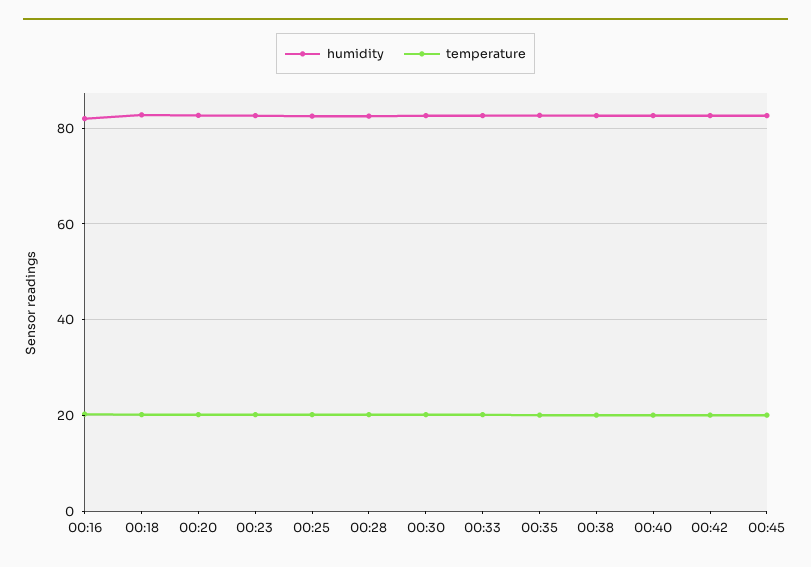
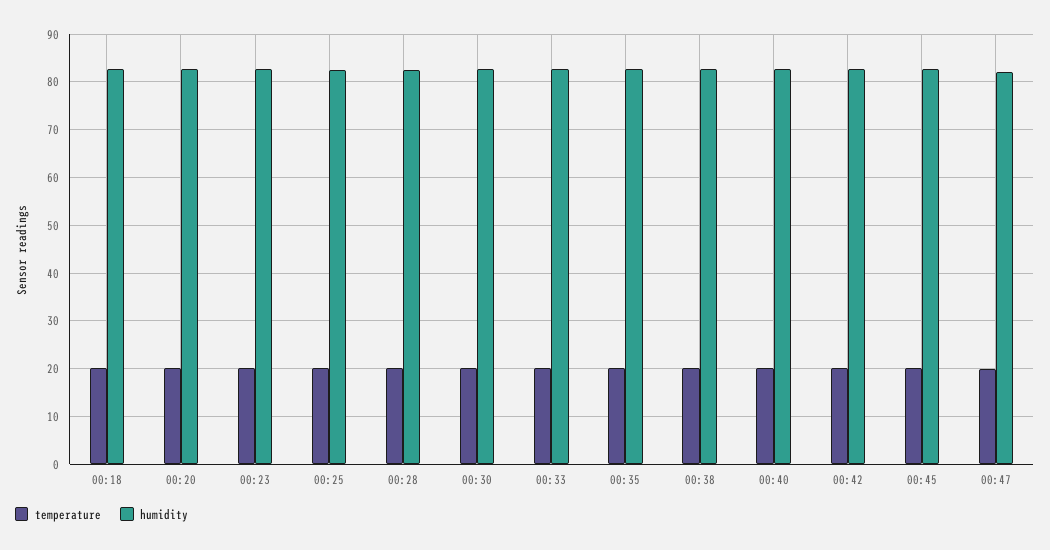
humidity, 00:16: 82 -> none
temperature, 00:16: 20 -> none
temperature, 00:47: none -> 20
humidity, 00:47: none -> 82

